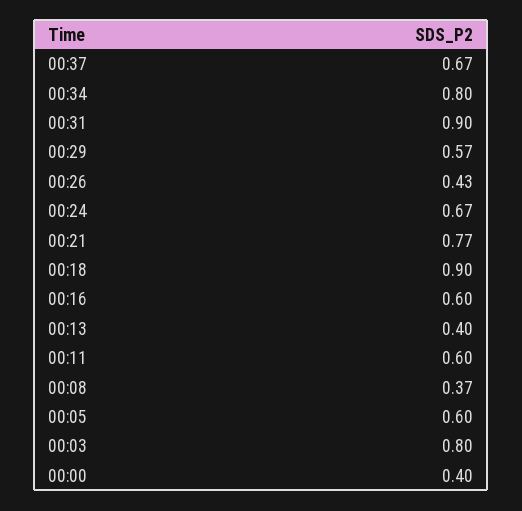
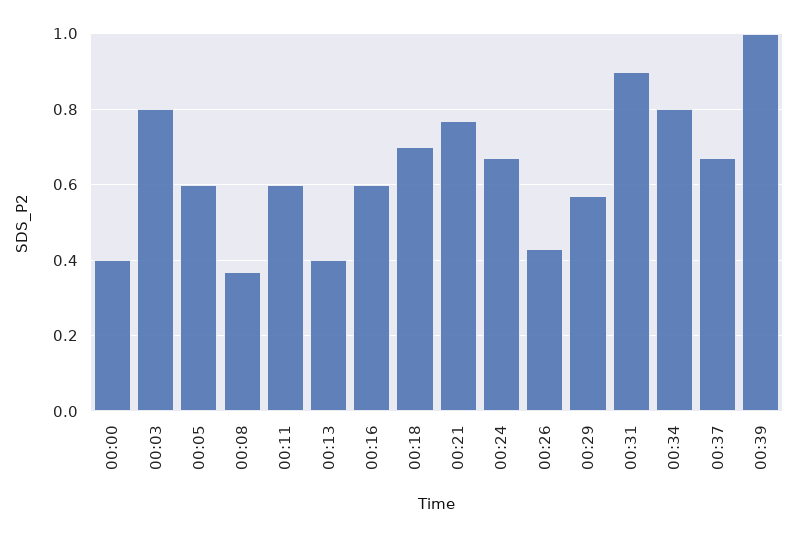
00:18: 0.9 -> 0.7
00:39: none -> 1

